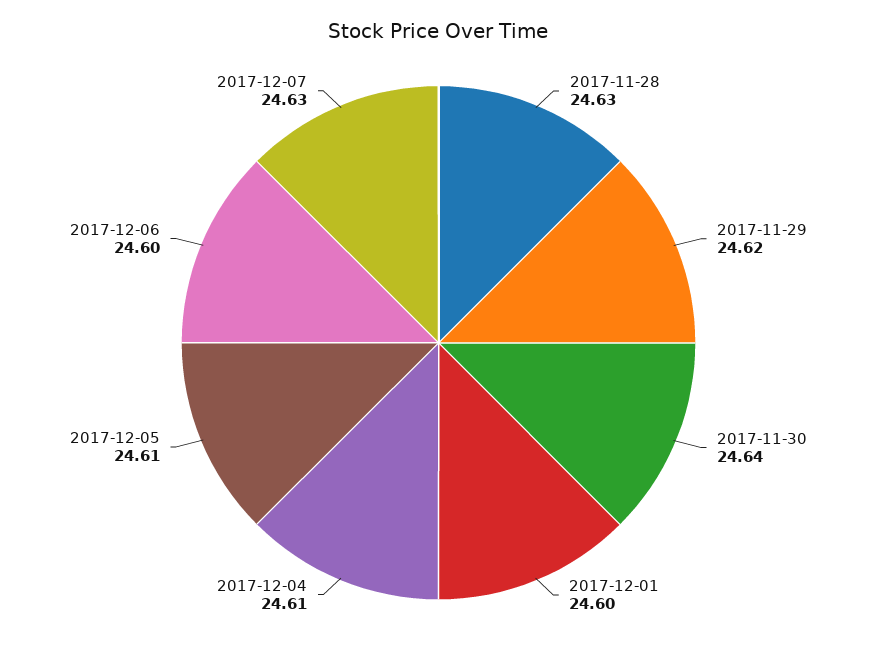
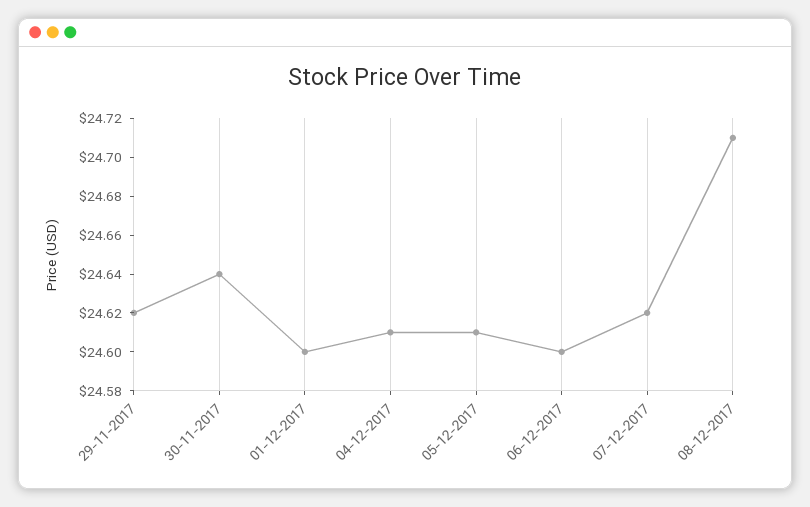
2017-11-28: 24.63 -> none
2017-12-07: 24.63 -> 24.62
08-12-2017: none -> 24.71

